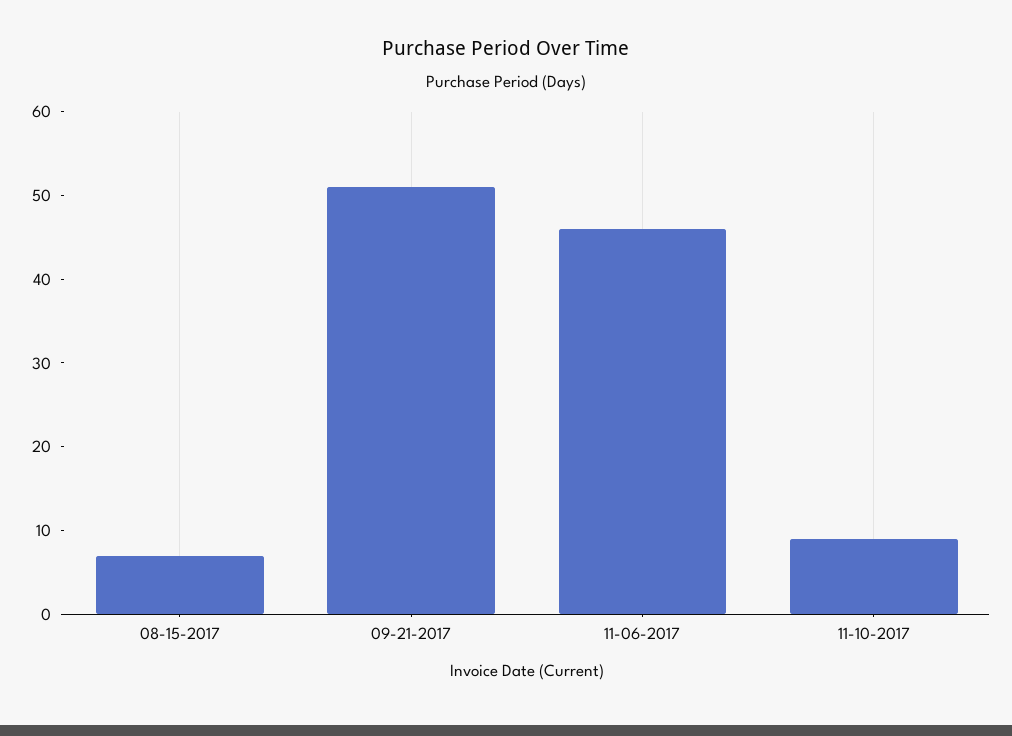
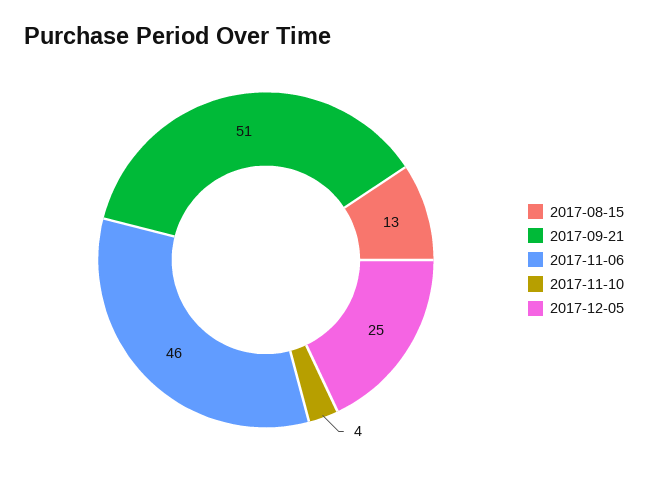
08-15-2017: 7 -> 13
11-10-2017: 9 -> 4
2017-12-05: none -> 25

